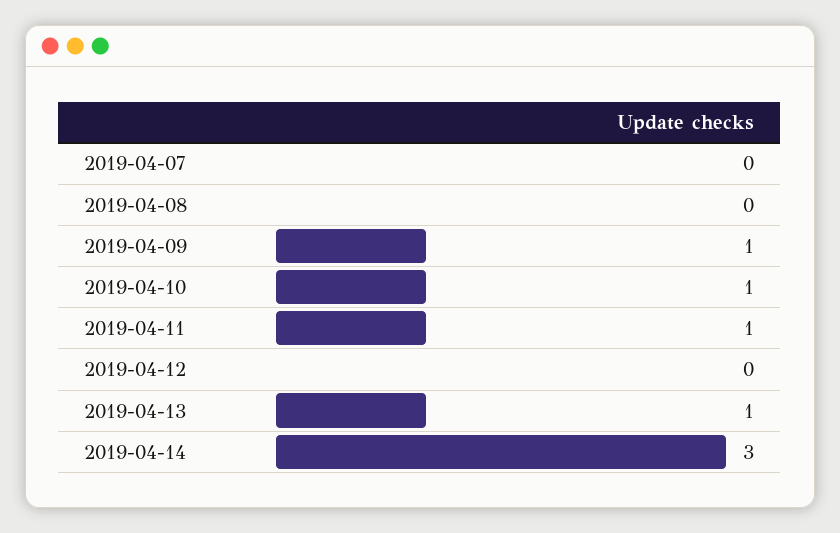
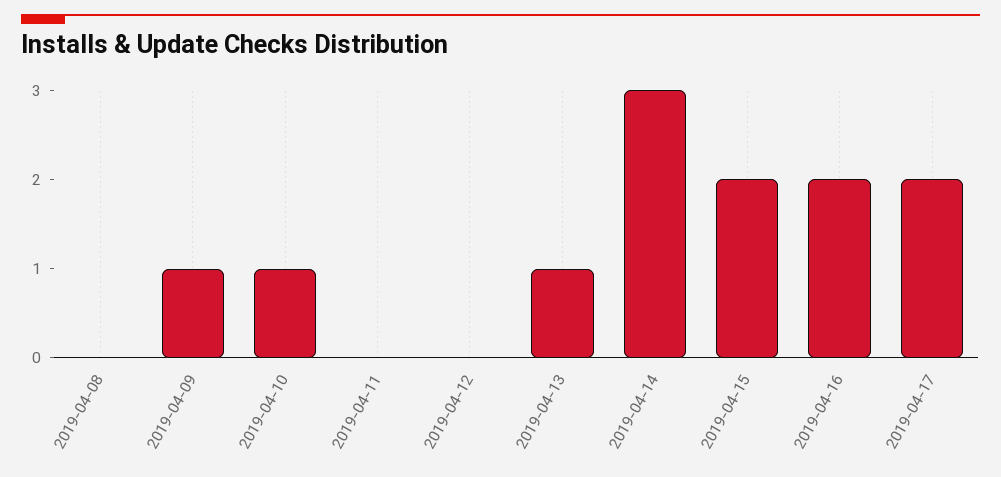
2019-04-07: 0 -> none
2019-04-11: 1 -> 0
2019-04-15: none -> 2
2019-04-16: none -> 2
2019-04-17: none -> 2

